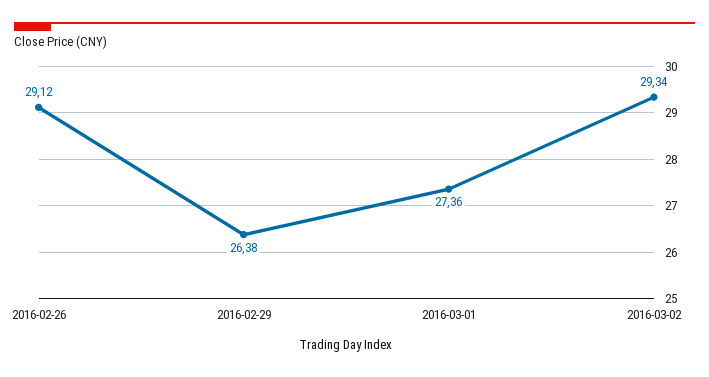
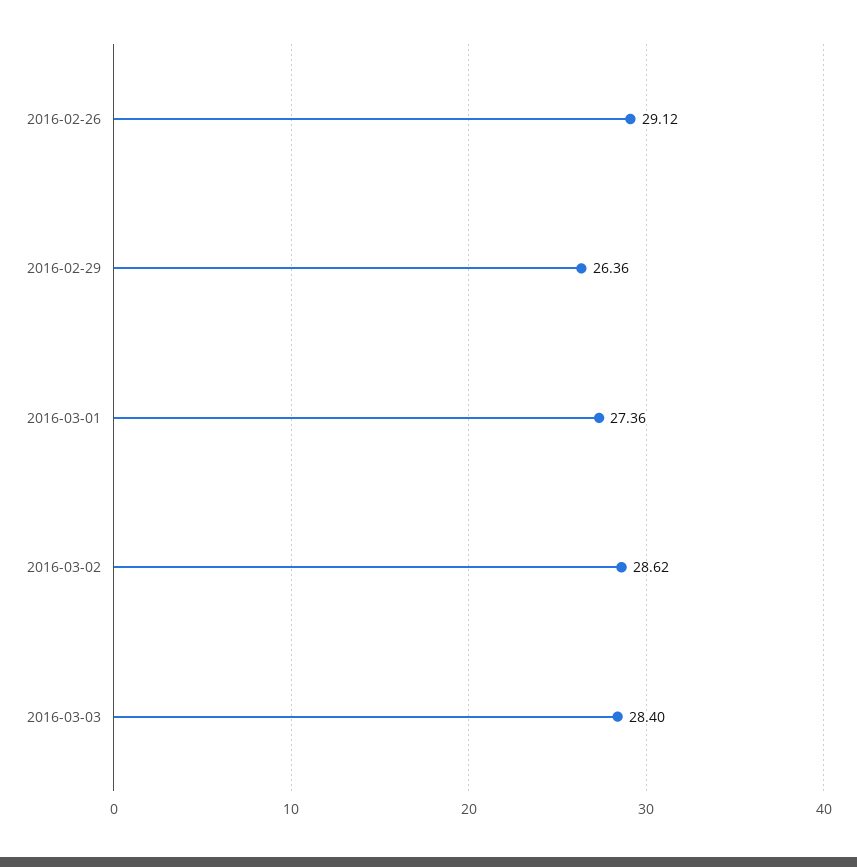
2016-02-29: 26.38 -> 26.36
2016-03-02: 29.34 -> 28.62
2016-03-03: none -> 28.4

